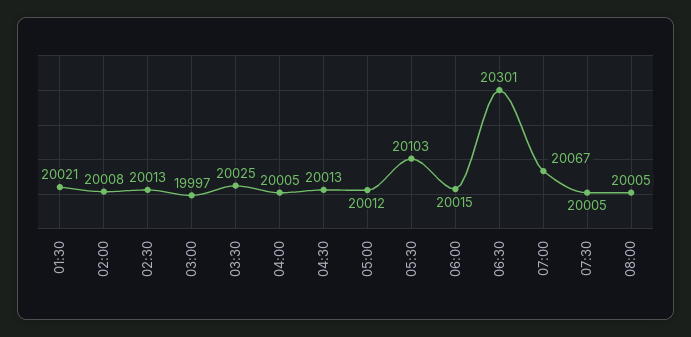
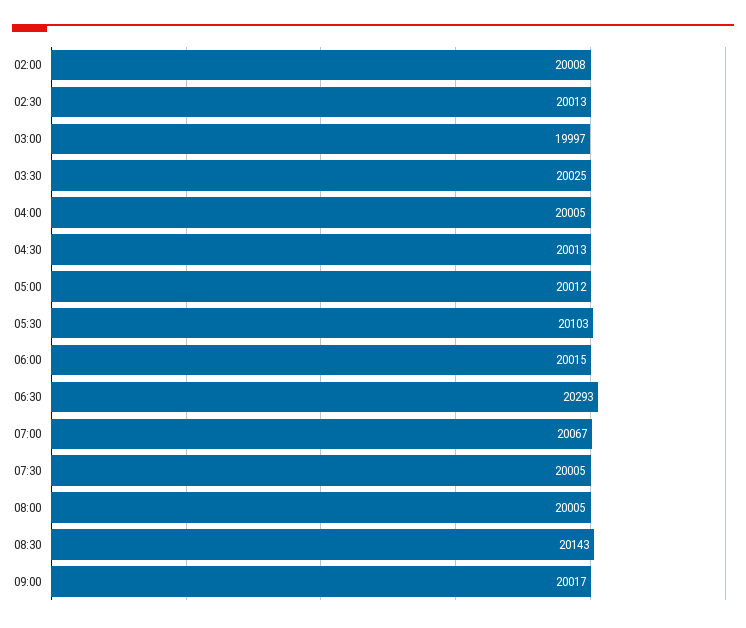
01:30: 20021 -> none
06:30: 20301 -> 20293
08:30: none -> 20143
09:00: none -> 20017

